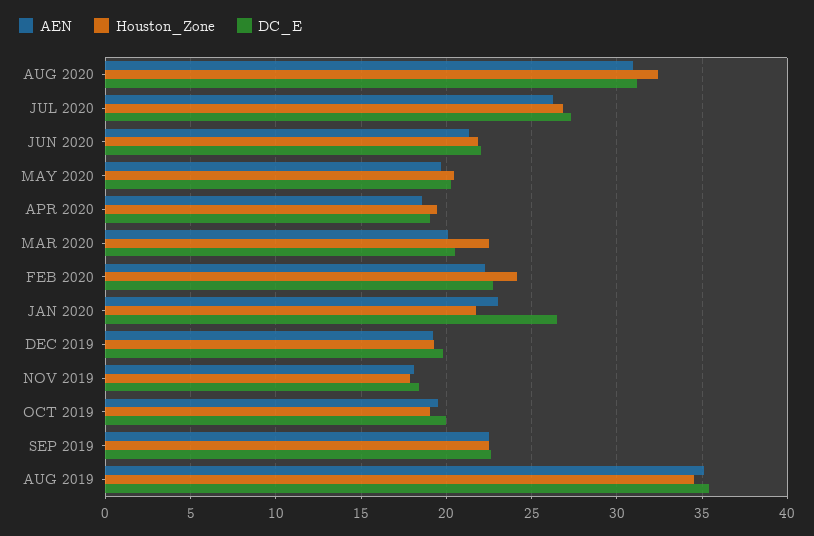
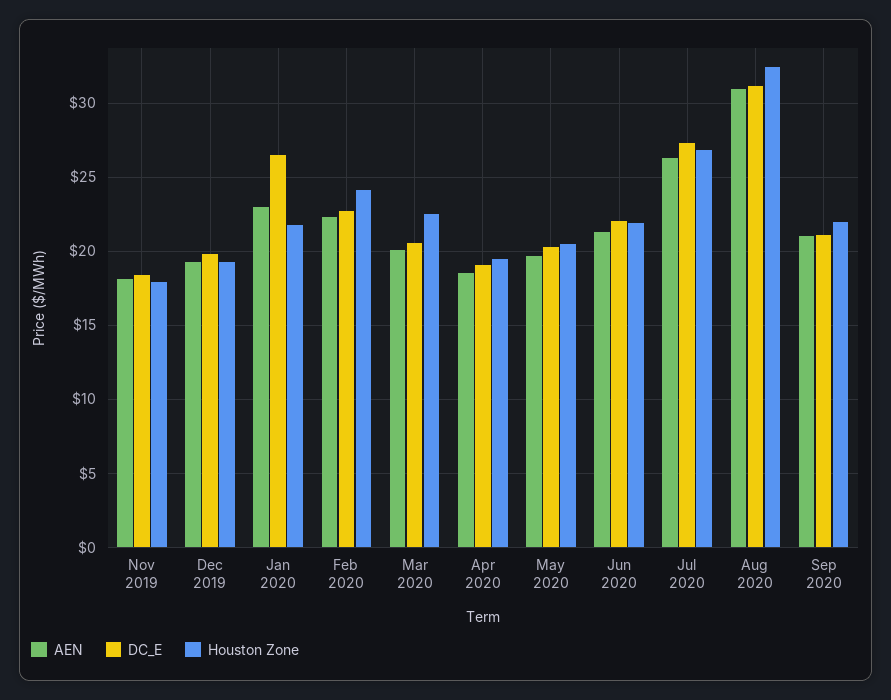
AEN, OCT 2019: 19.5 -> none
Houston_Zone, OCT 2019: 19 -> none
DC_E, OCT 2019: 20 -> none
AEN, SEP 2019: 22.5 -> none
Houston_Zone, SEP 2019: 22.5 -> none
DC_E, SEP 2019: 22.5 -> none
AEN, AUG 2019: 35 -> none
Houston_Zone, AUG 2019: 34.5 -> none
DC_E, AUG 2019: 35.5 -> none
AEN, Sep 2020: none -> 21
DC_E, Sep 2020: none -> 21
Houston_Zone, Sep 2020: none -> 22

